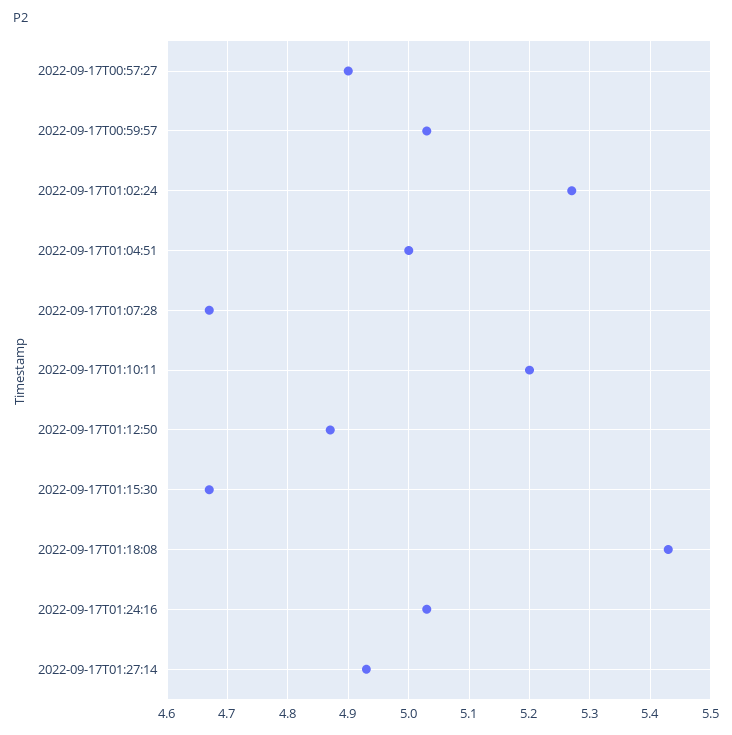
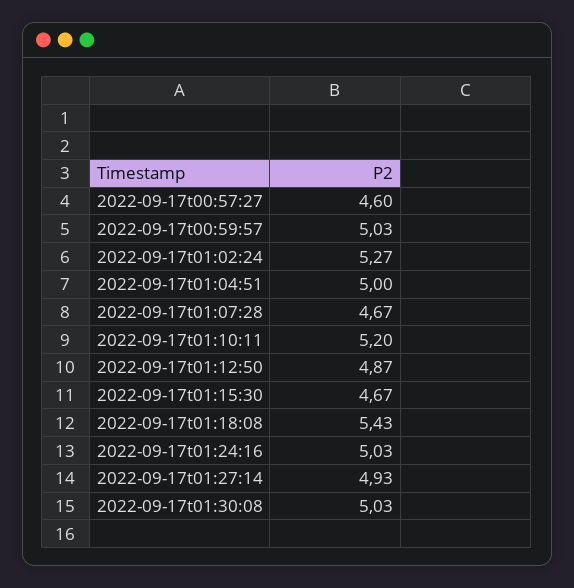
2022-09-17T00:57:27: 4.9 -> 4.6
2022-09-17t01:30:08: none -> 5.03

